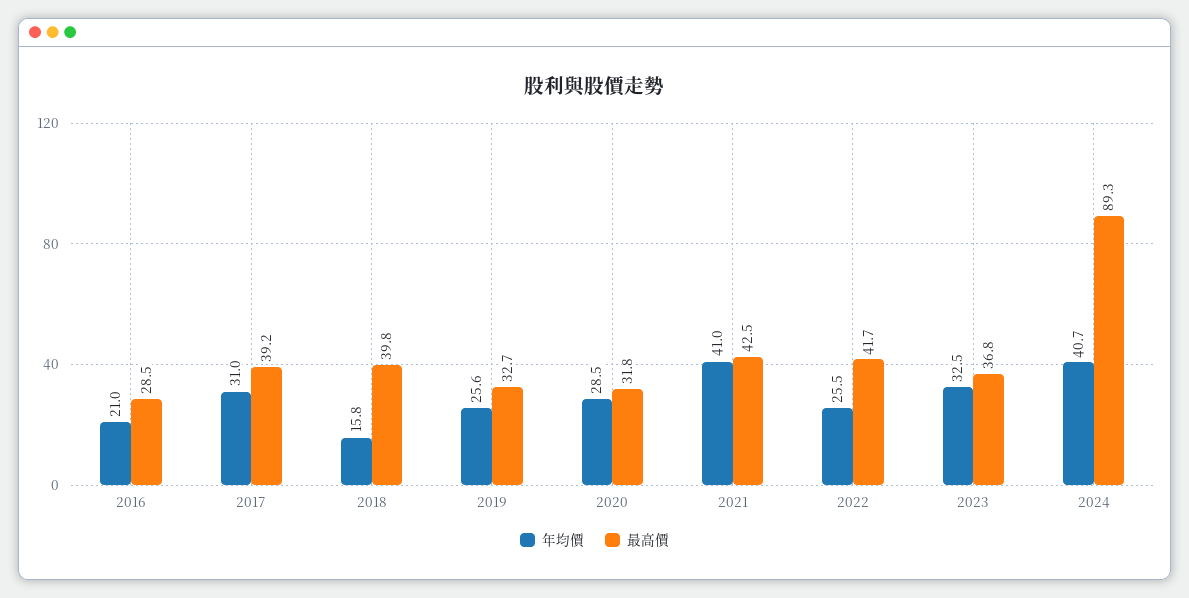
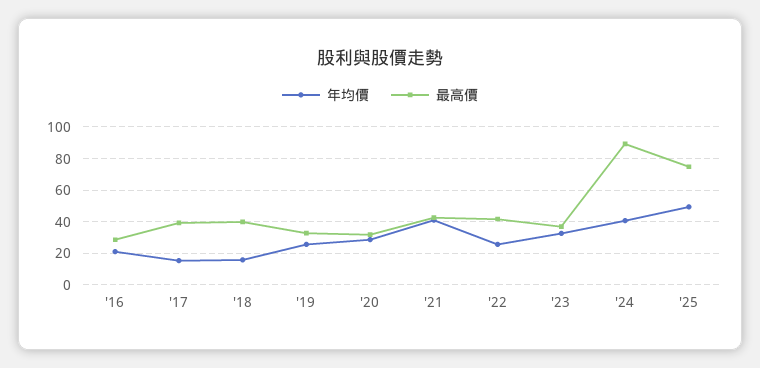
年均價, 2017: 31 -> 15
年均價, '25: none -> 50
最高價, '25: none -> 75

